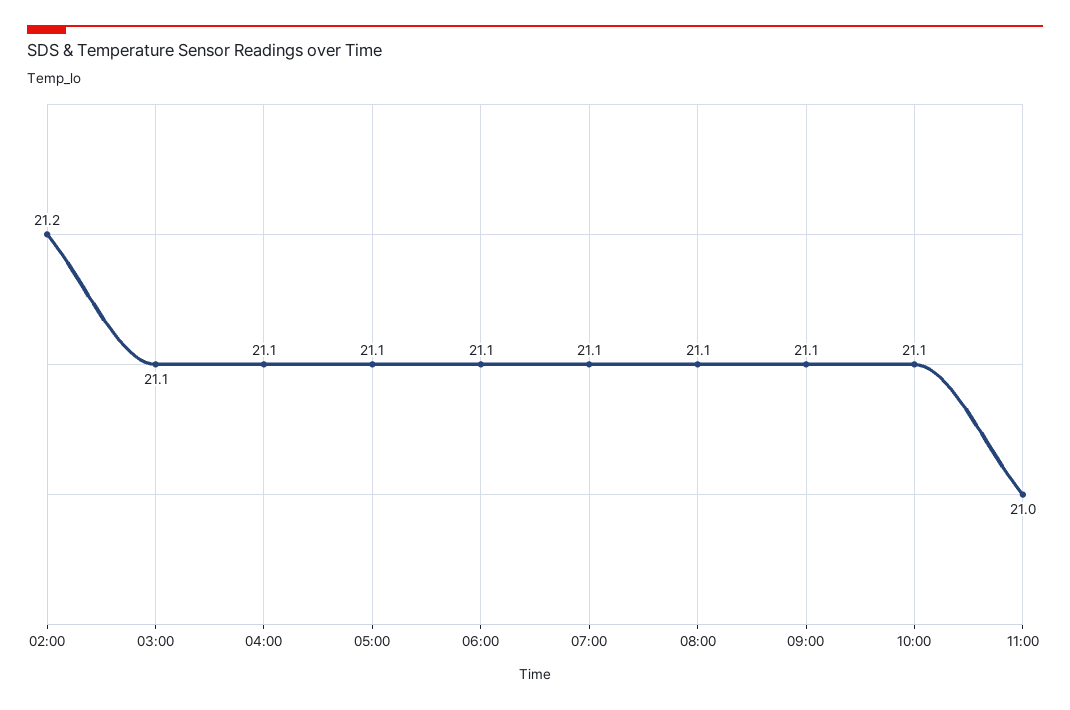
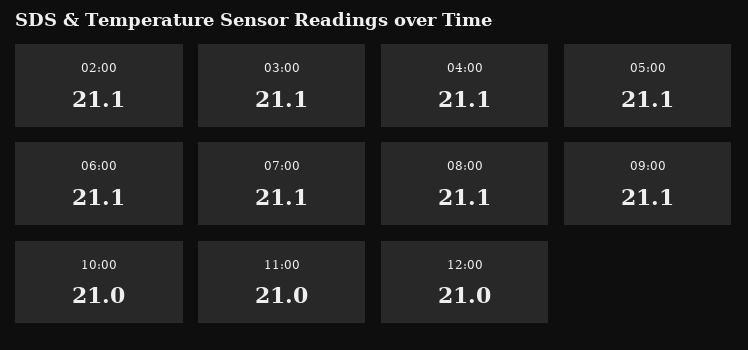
02:00: 21.2 -> 21.1
10:00: 21.1 -> 21
12:00: none -> 21

